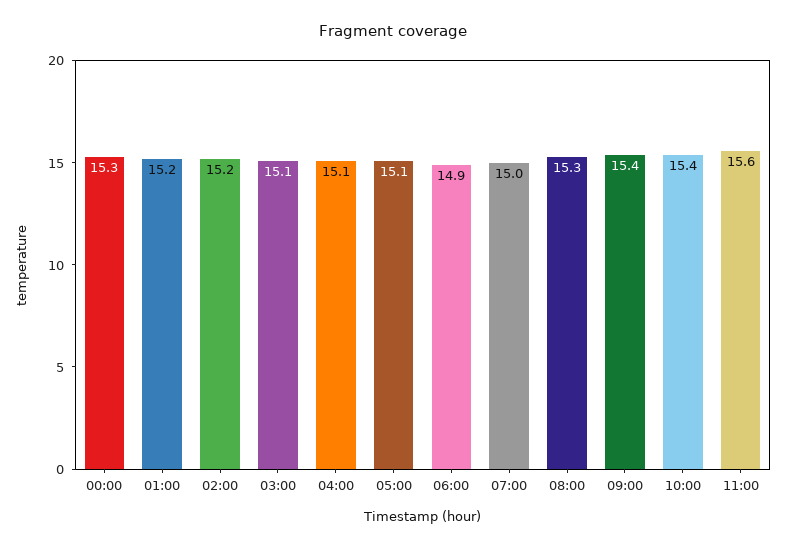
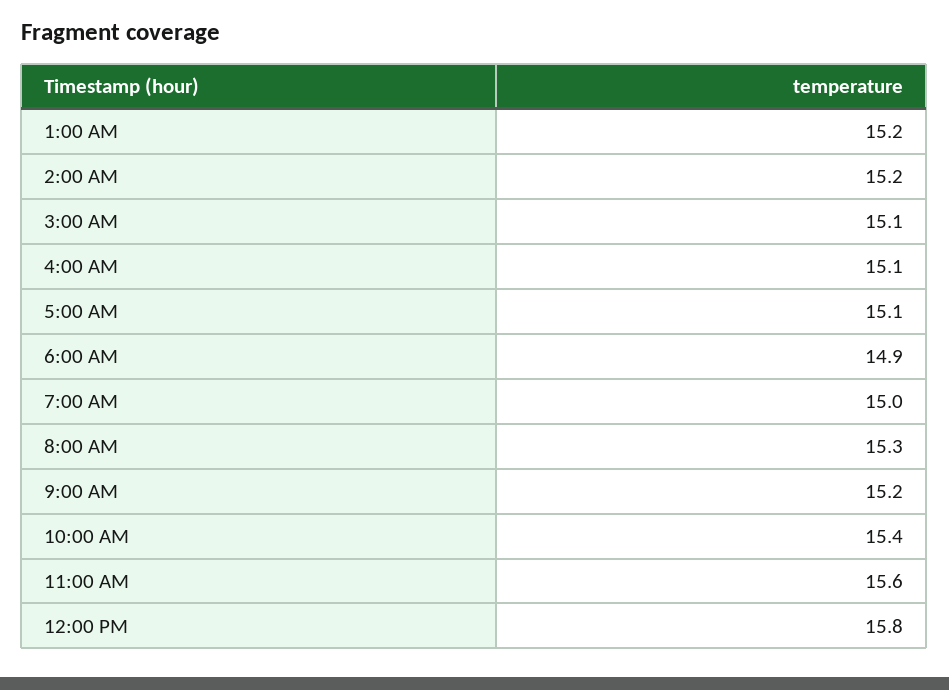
00:00: 15.3 -> none
09:00: 15.4 -> 15.2
12:00 PM: none -> 15.8

